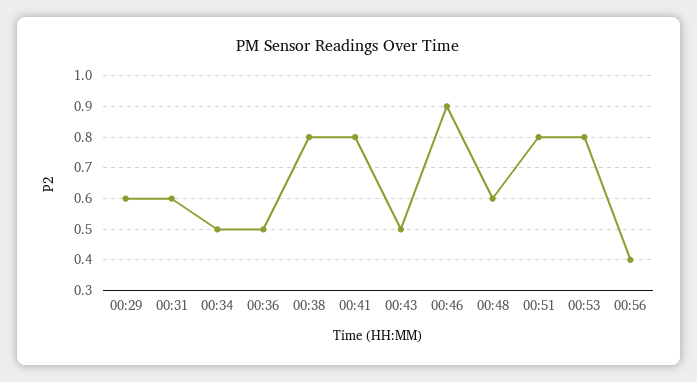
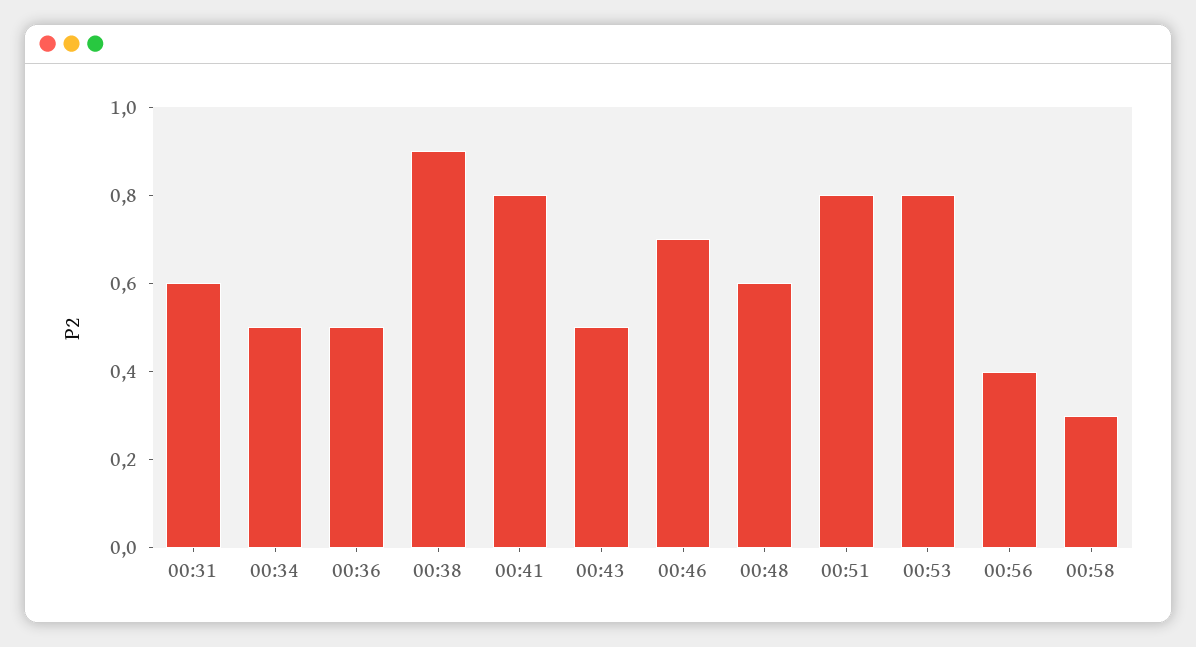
00:29: 0.6 -> none
00:38: 0.8 -> 0.9
00:46: 0.9 -> 0.7
00:58: none -> 0.3

